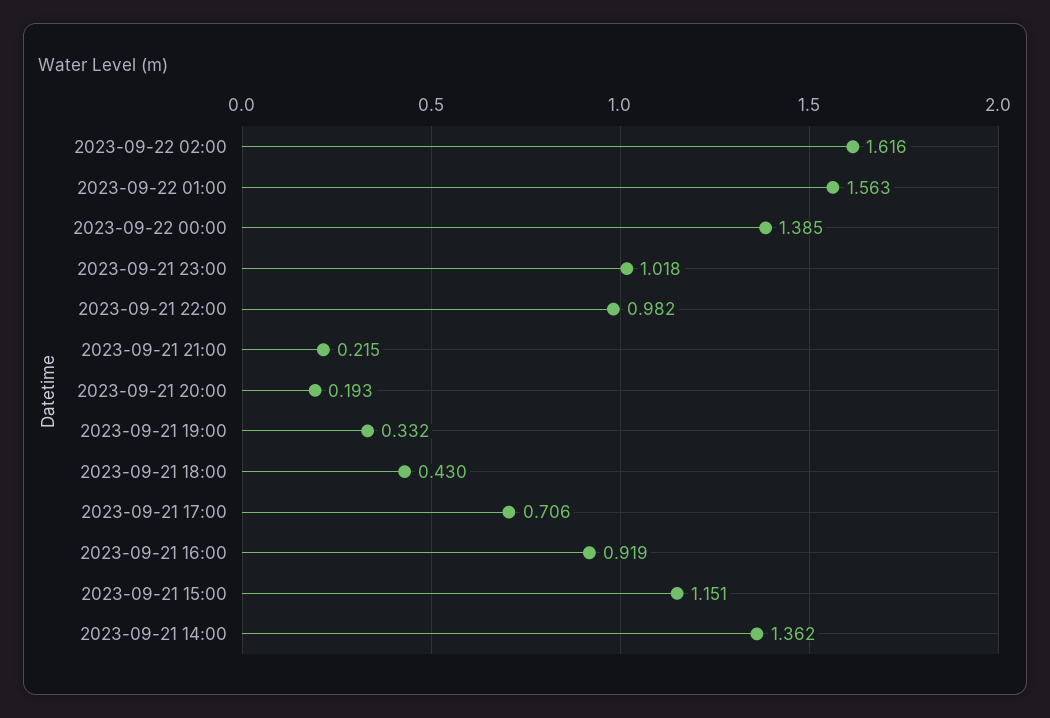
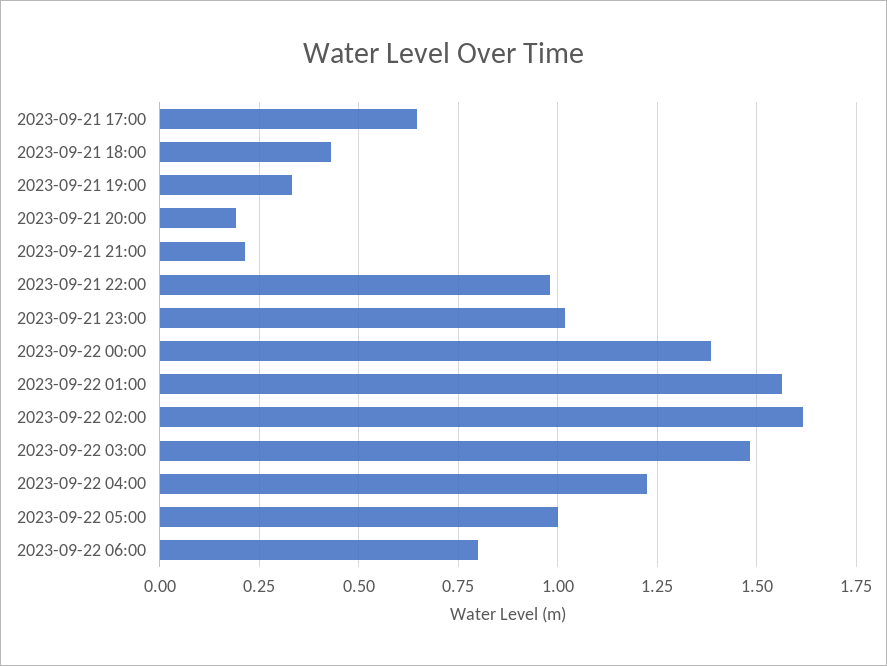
2023-09-21 17:00: 0.706 -> 0.65
2023-09-21 16:00: 0.919 -> none
2023-09-21 15:00: 1.151 -> none
2023-09-21 14:00: 1.362 -> none
2023-09-22 03:00: none -> 1.475
2023-09-22 04:00: none -> 1.225
2023-09-22 05:00: none -> 1
2023-09-22 06:00: none -> 0.8

